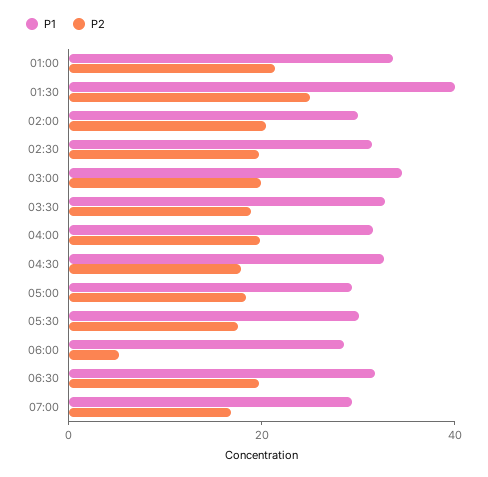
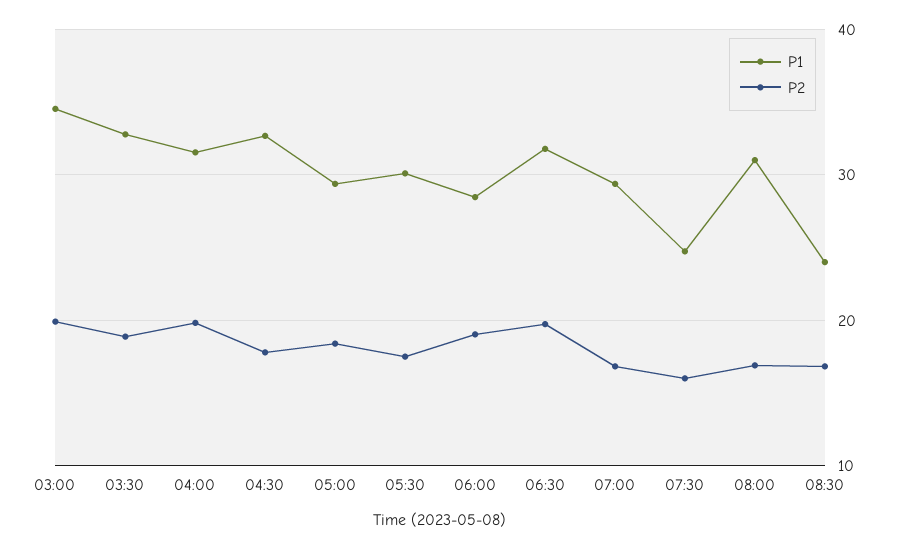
P1, 01:00: 35 -> none
P2, 01:00: 20 -> none
P1, 01:30: 40 -> none
P2, 01:30: 25 -> none
P1, 02:00: 30 -> none
P2, 02:00: 20 -> none
P1, 02:30: 30 -> none
P2, 02:30: 20 -> none
P2, 06:00: 5 -> 19
P1, 07:30: none -> 25
P2, 07:30: none -> 16
P1, 08:00: none -> 31
P2, 08:00: none -> 17
P1, 08:30: none -> 24
P2, 08:30: none -> 17

